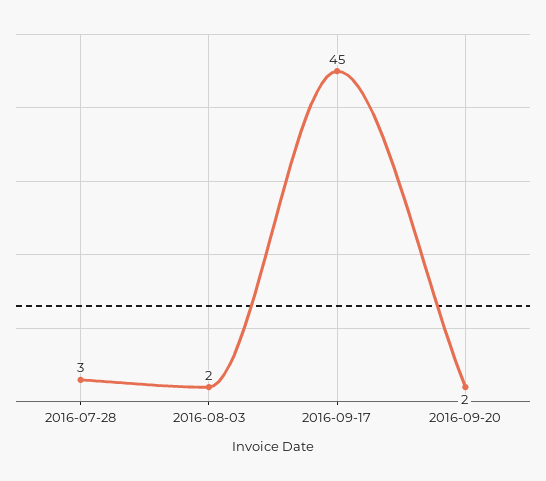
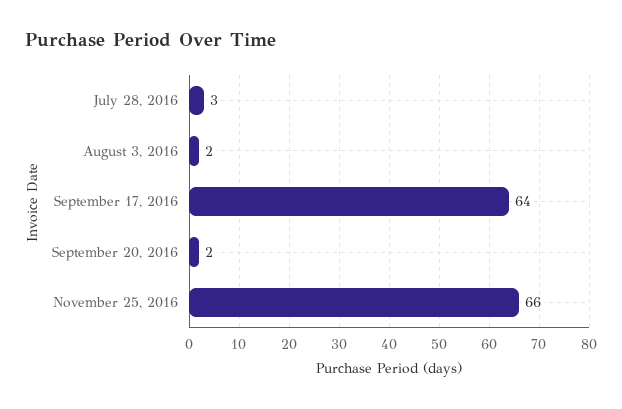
2016-09-17: 45 -> 64
November 25, 2016: none -> 66

